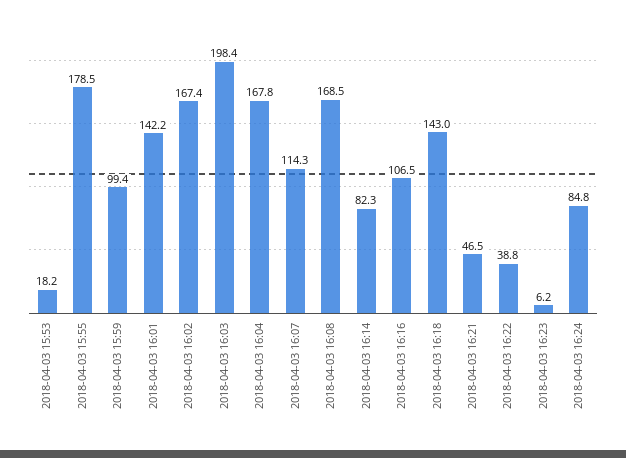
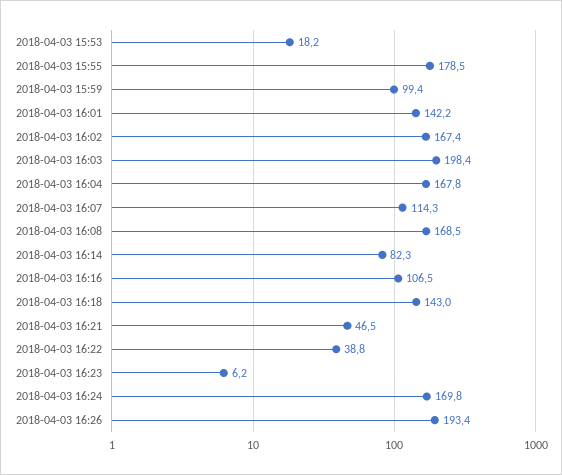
2018-04-03 16:24: 84.8 -> 169.8
2018-04-03 16:26: none -> 193.4

